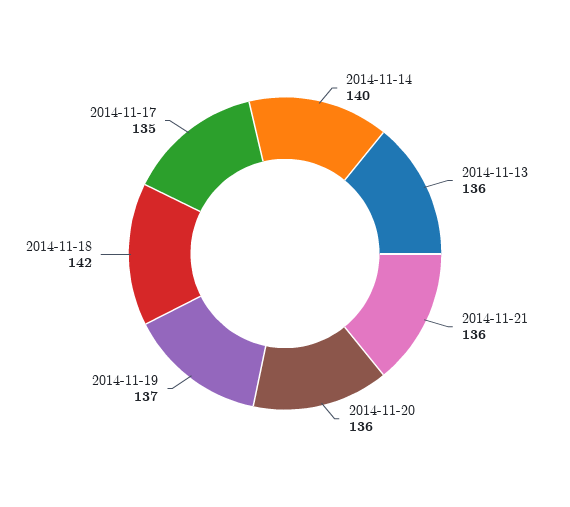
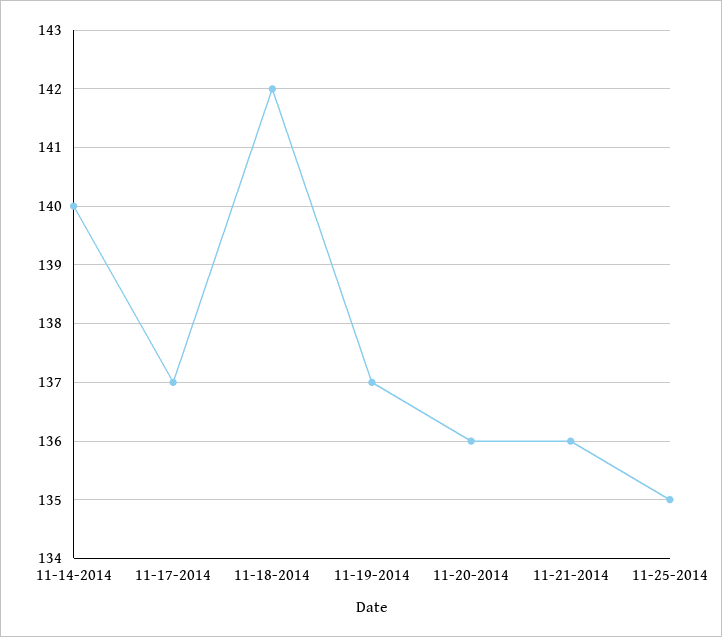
2014-11-13: 136 -> none
2014-11-17: 135 -> 137
11-25-2014: none -> 135

